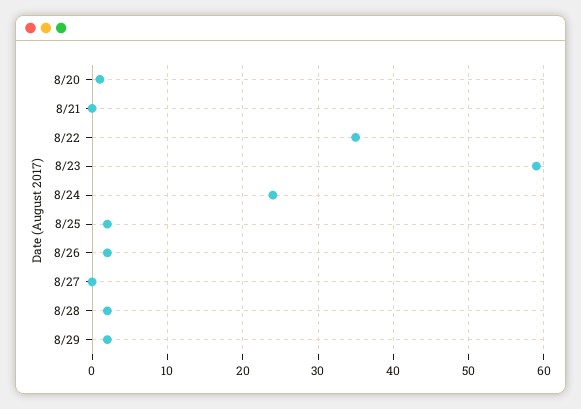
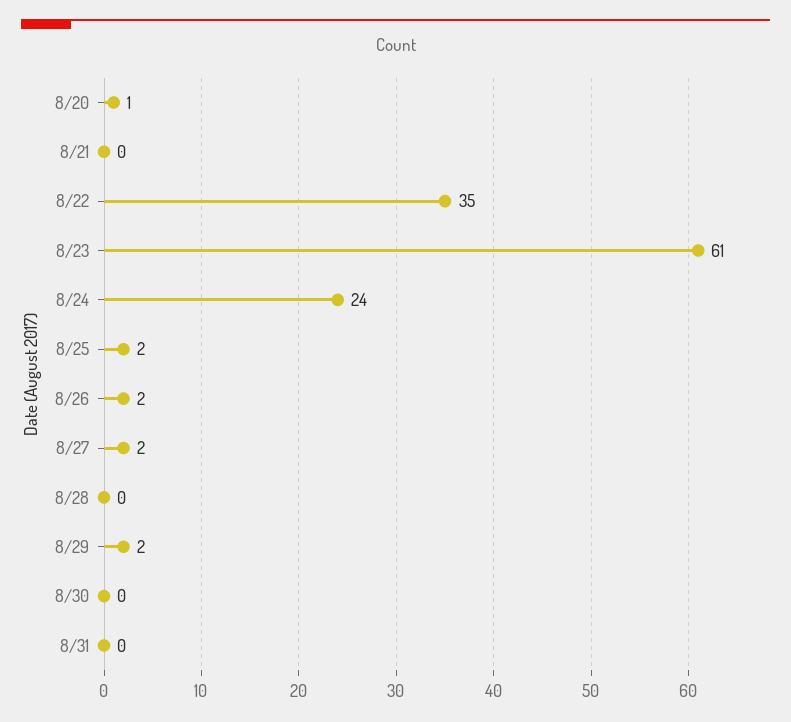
8/23: 59 -> 61
8/27: 0 -> 2
8/28: 2 -> 0
8/30: none -> 0
8/31: none -> 0

